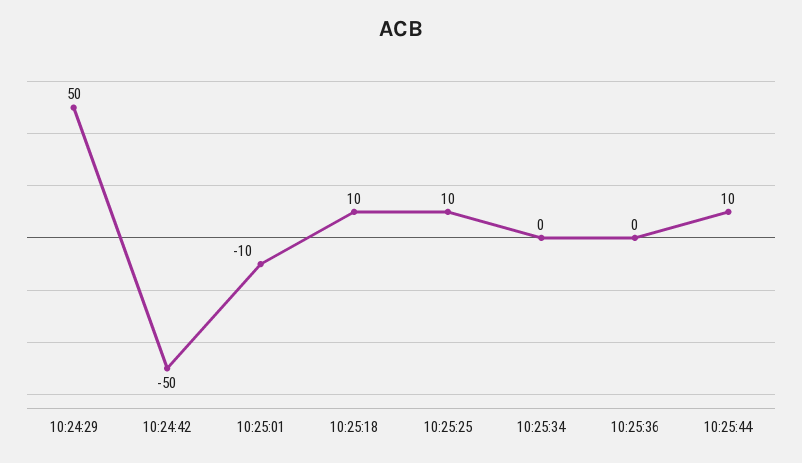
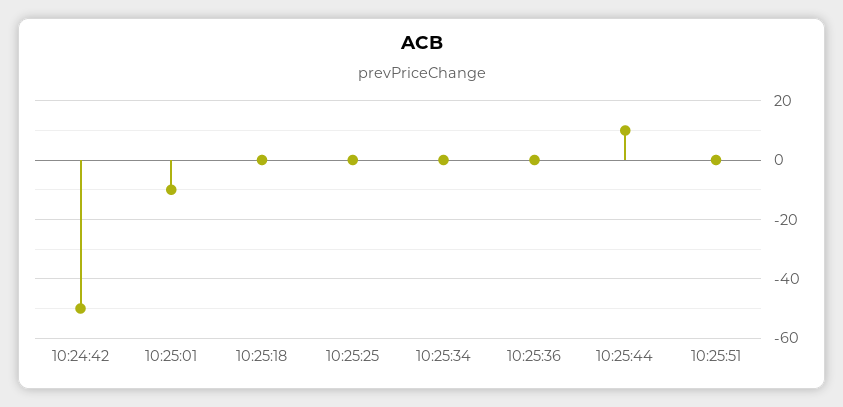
10:24:29: 50 -> none
10:25:18: 10 -> 0
10:25:25: 10 -> 0
10:25:51: none -> 0

